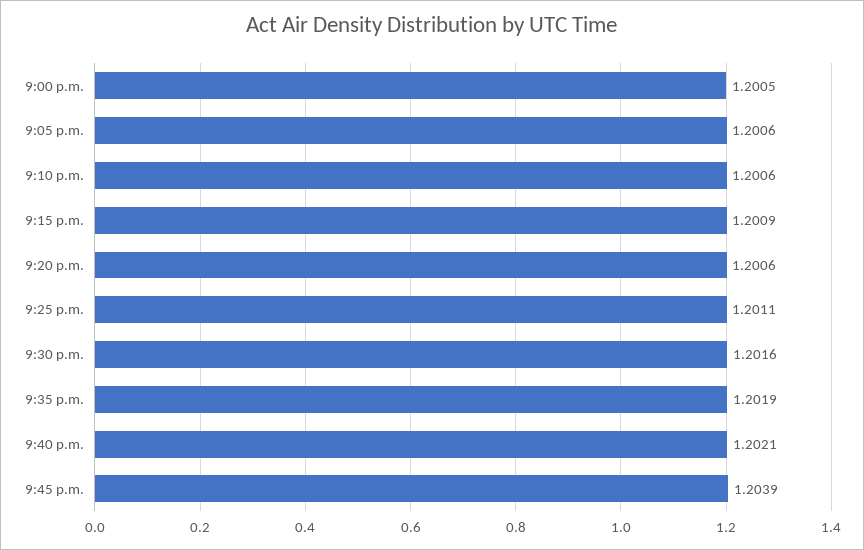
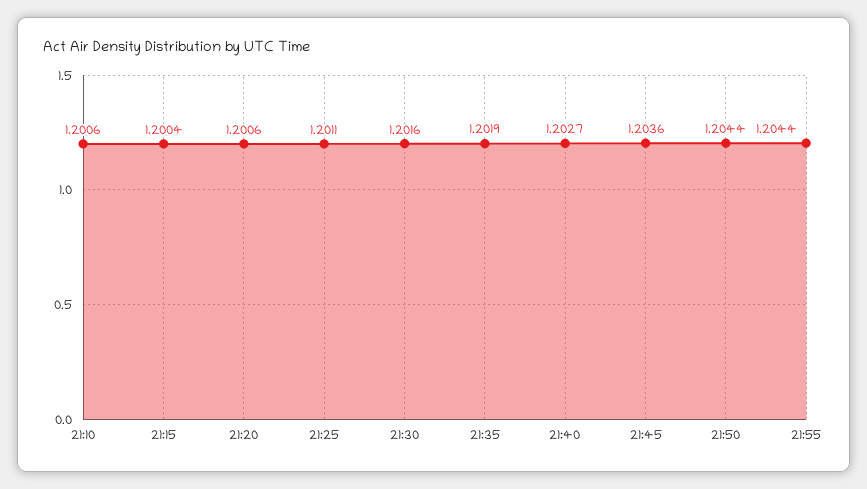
9:00 p.m.: 1.2005 -> none
9:05 p.m.: 1.2006 -> none
9:15 p.m.: 1.2009 -> 1.2004
9:40 p.m.: 1.2021 -> 1.2027
9:45 p.m.: 1.2039 -> 1.2036
21:50: none -> 1.2044
21:55: none -> 1.2044

